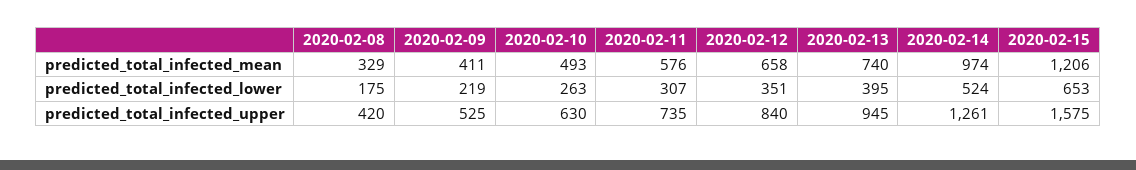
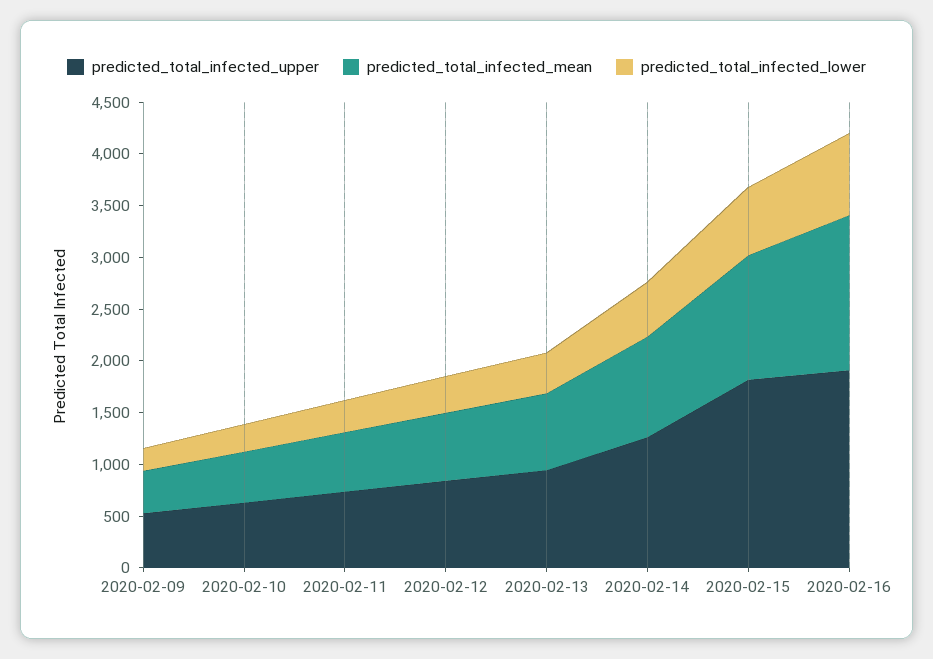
predicted_total_infected_mean, 2020-02-08: 329 -> none
predicted_total_infected_lower, 2020-02-08: 175 -> none
predicted_total_infected_upper, 2020-02-08: 420 -> none
predicted_total_infected_upper, 2020-02-15: 1575 -> 1800
predicted_total_infected_upper, 2020-02-16: none -> 1900
predicted_total_infected_mean, 2020-02-16: none -> 1500
predicted_total_infected_lower, 2020-02-16: none -> 800

